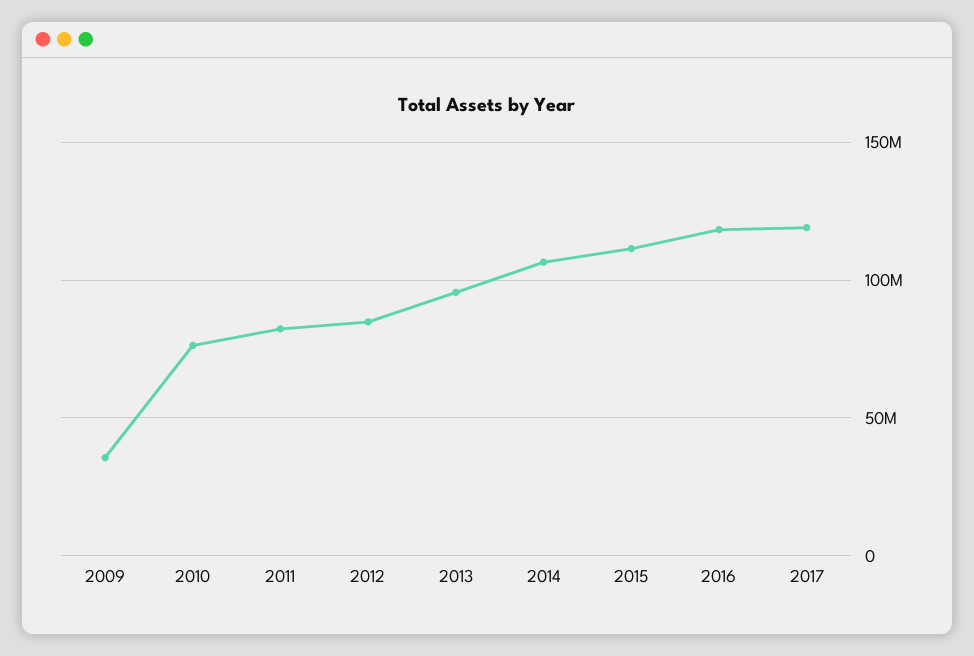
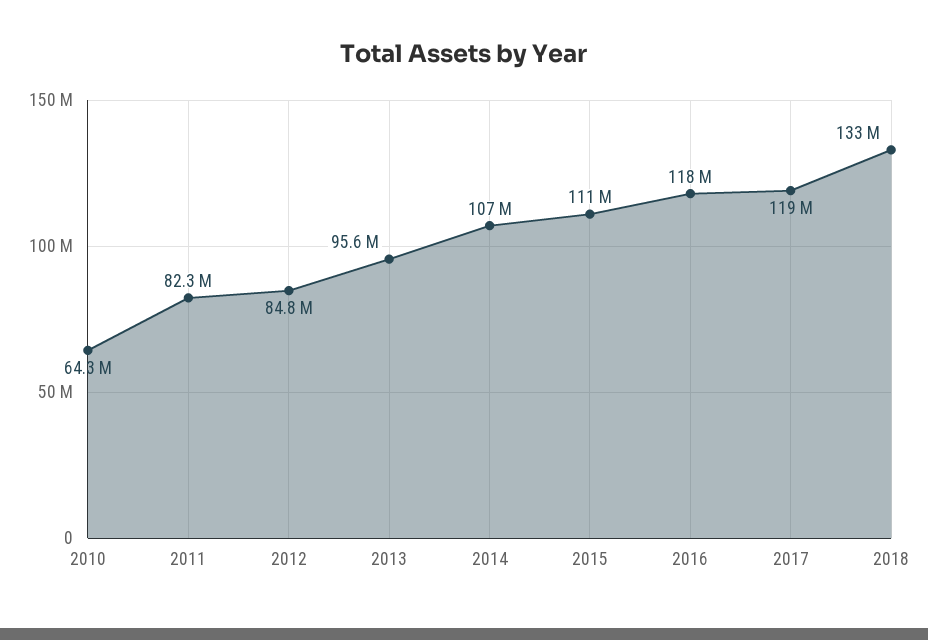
2009: 35000000 -> none
2010: 75000000 -> 64300000
2018: none -> 133000000

